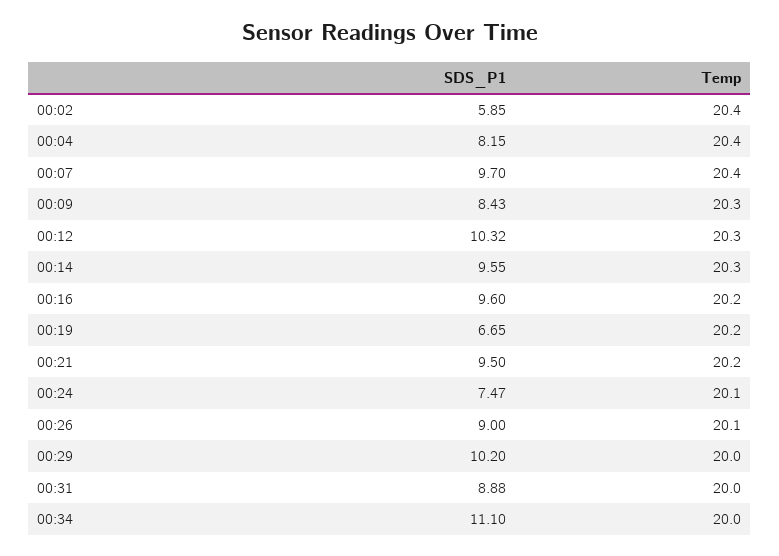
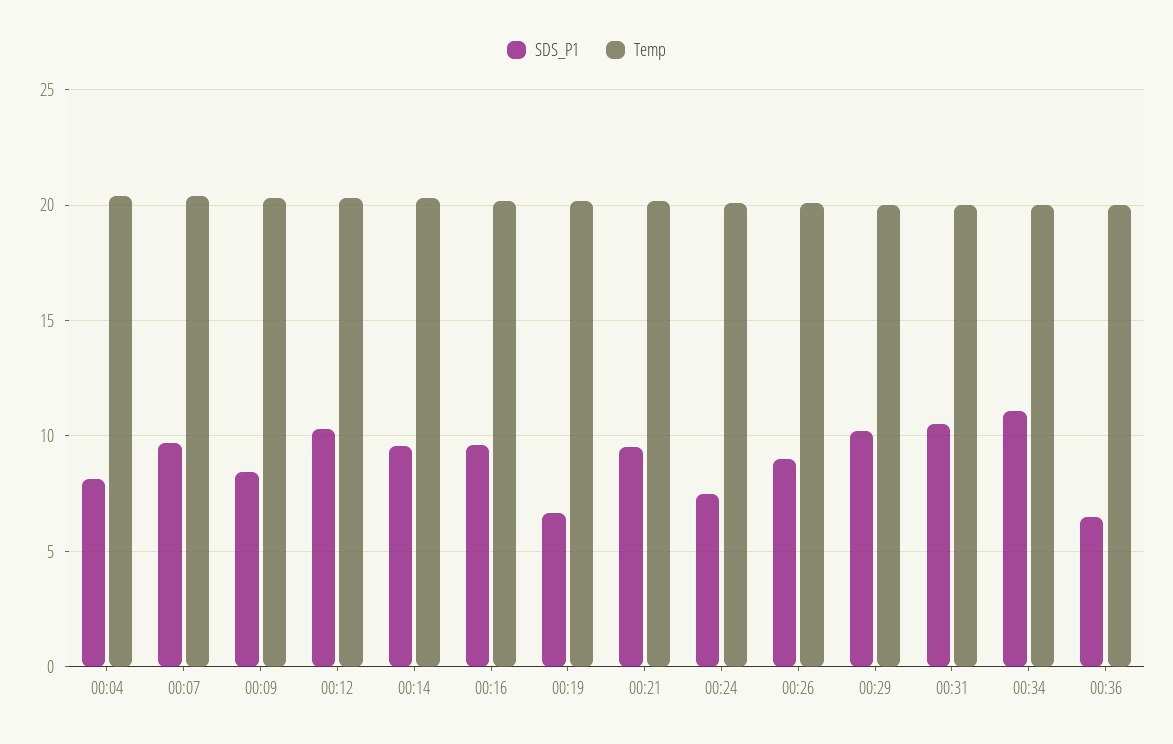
SDS_P1, 00:02: 5.85 -> none
Temp, 00:02: 20.4 -> none
SDS_P1, 00:31: 8.88 -> 10.5
SDS_P1, 00:36: none -> 6.5
Temp, 00:36: none -> 20

